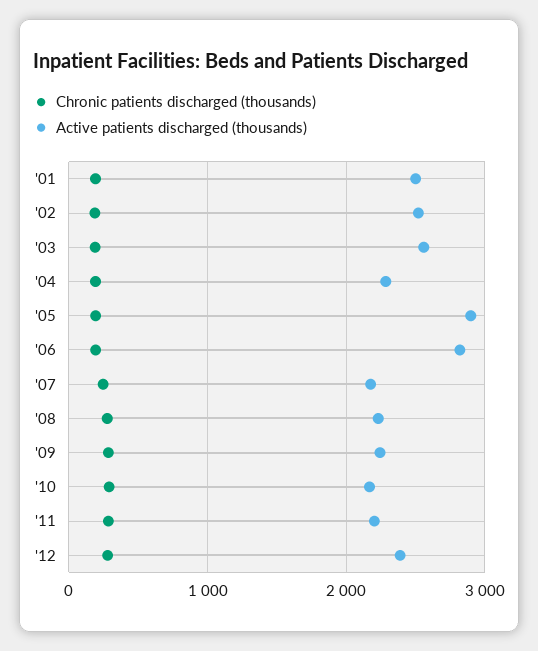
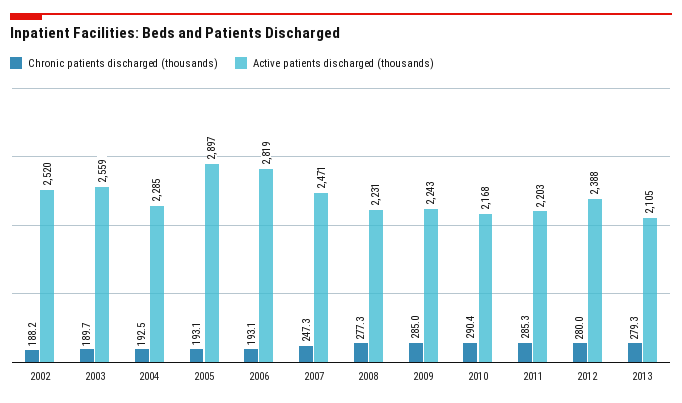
Chronic patients discharged (thousands), '01: 200 -> none
Active patients discharged (thousands), '01: 2500 -> none
Active patients discharged (thousands), '07: 2200 -> 2471
Chronic patients discharged (thousands), 2013: none -> 279.3
Active patients discharged (thousands), 2013: none -> 2105

